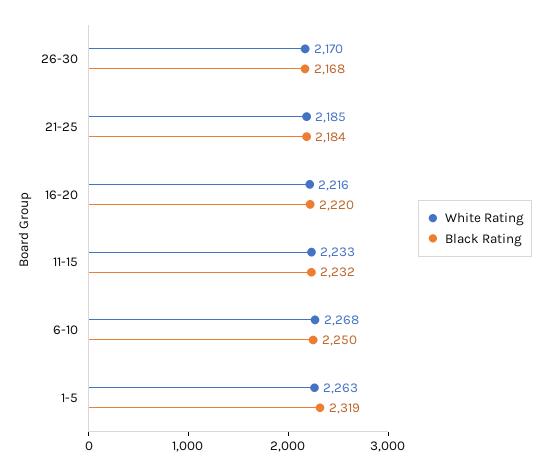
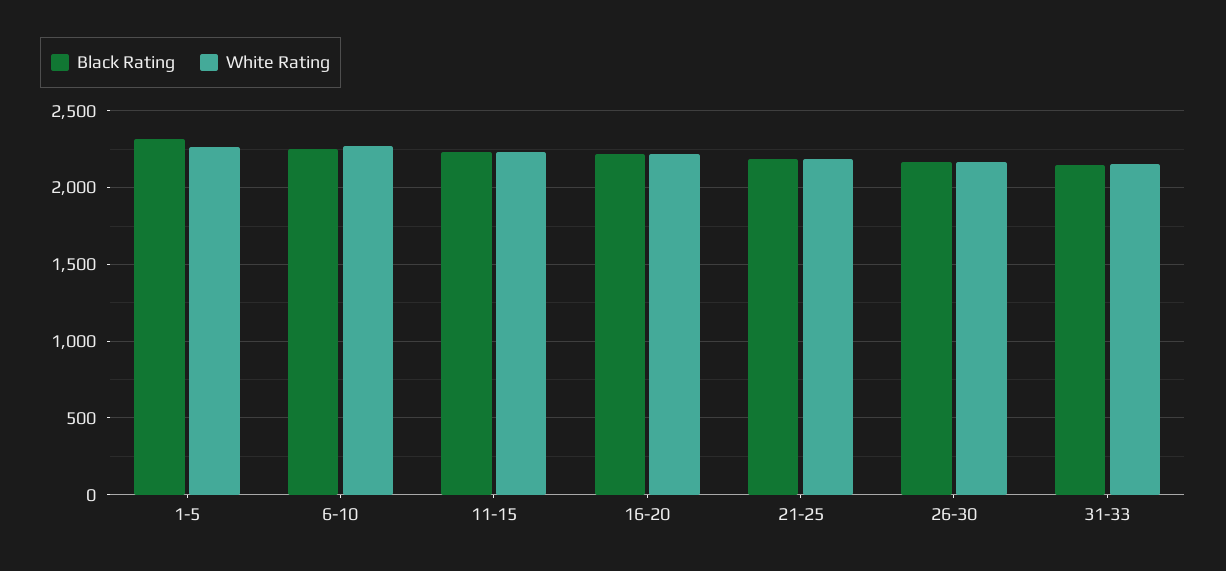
Black Rating, 31-33: none -> 2150
White Rating, 31-33: none -> 2150

